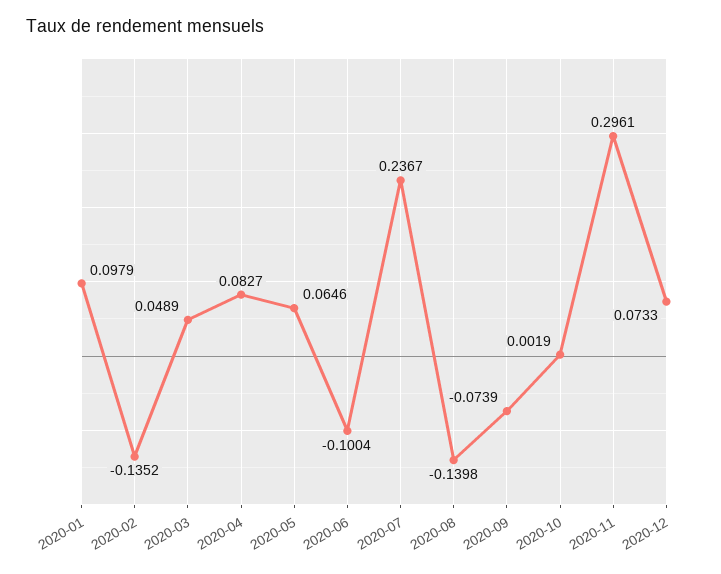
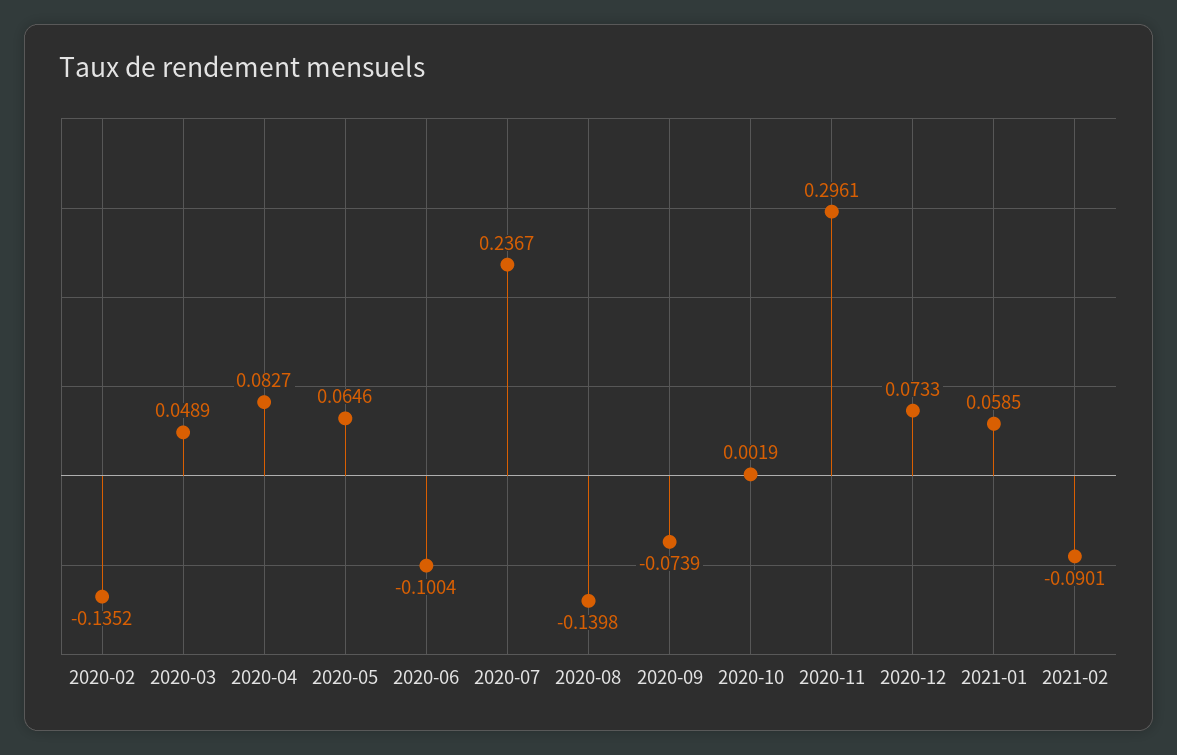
2020-01: 0.0979 -> none
2021-01: none -> 0.0585
2021-02: none -> -0.0901

